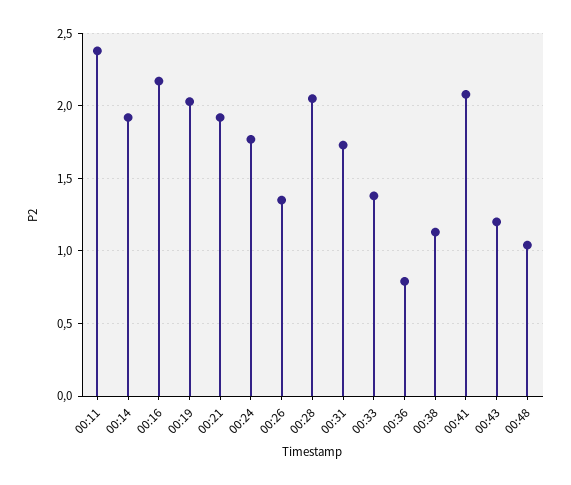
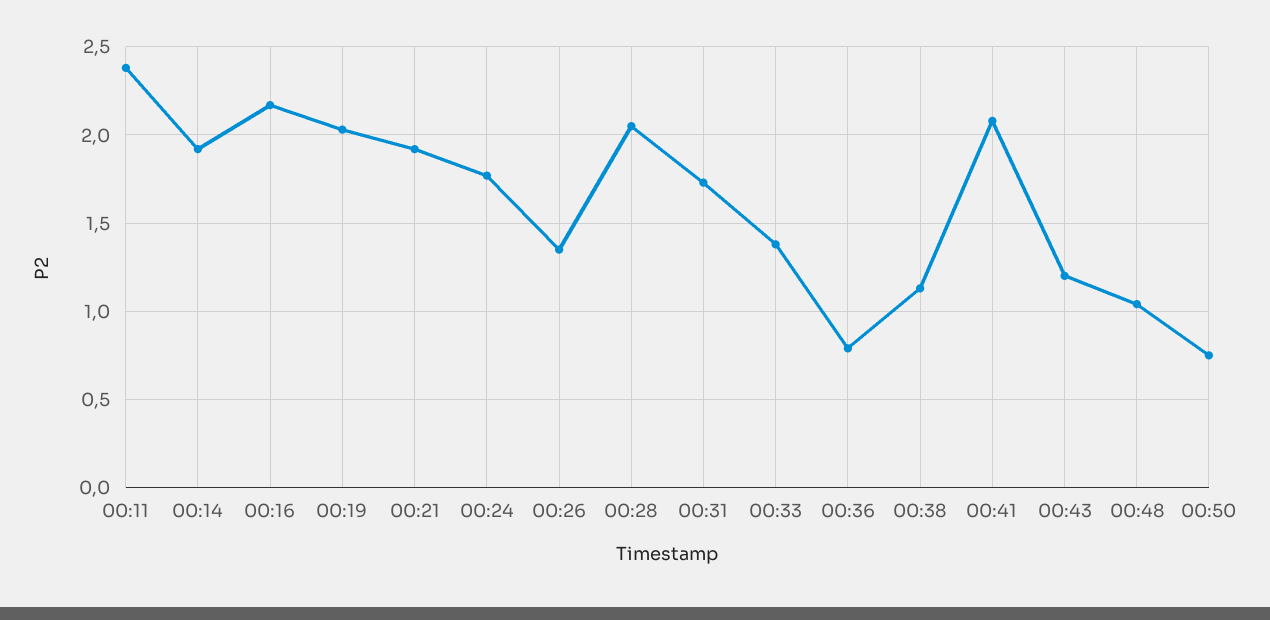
00:50: none -> 0.75

